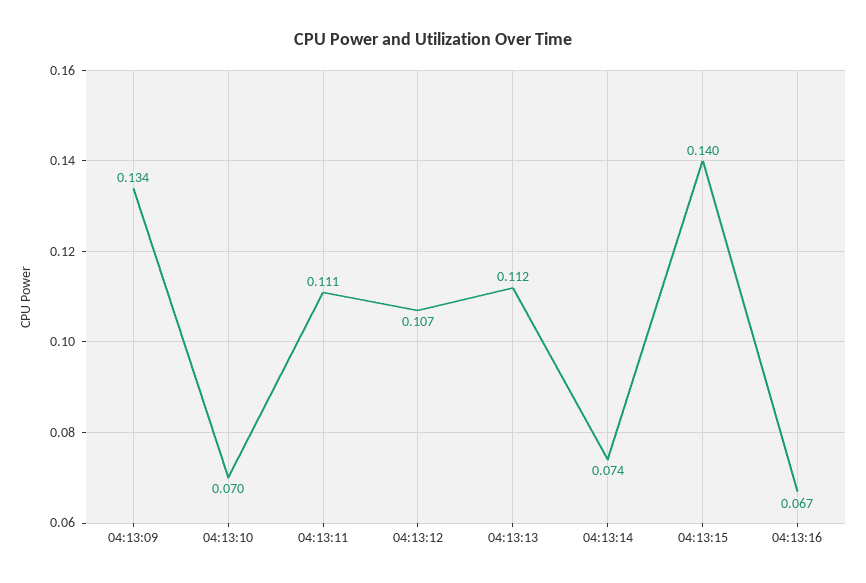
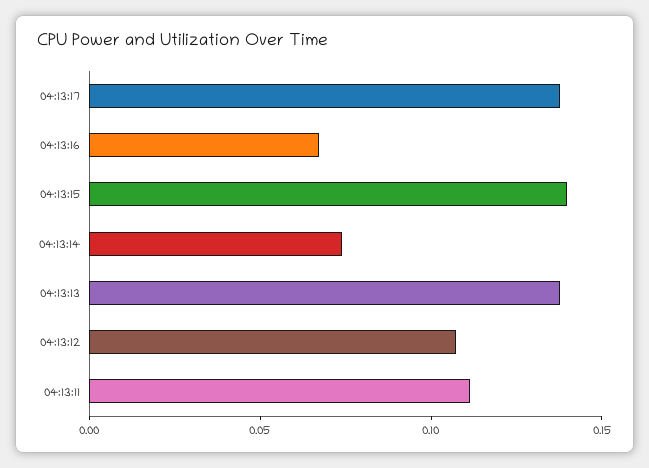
04:13:09: 0.134 -> none
04:13:10: 0.07 -> none
04:13:13: 0.112 -> 0.14
04:13:17: none -> 0.14

